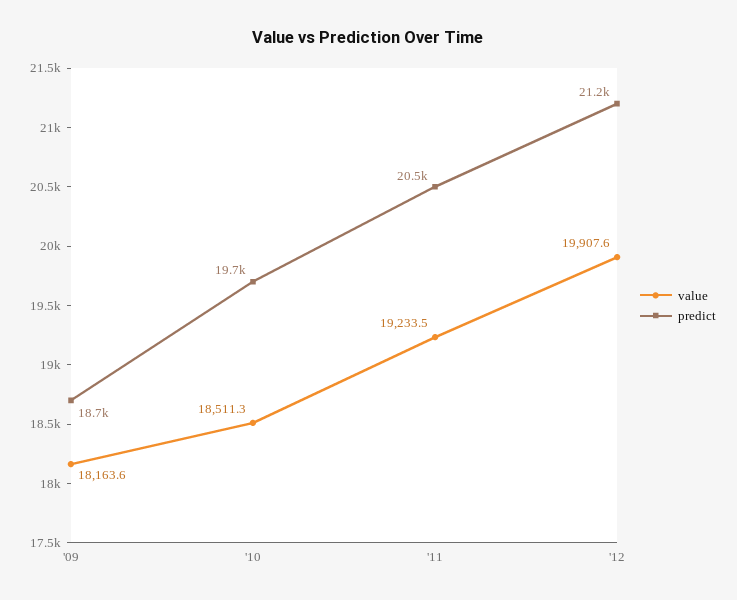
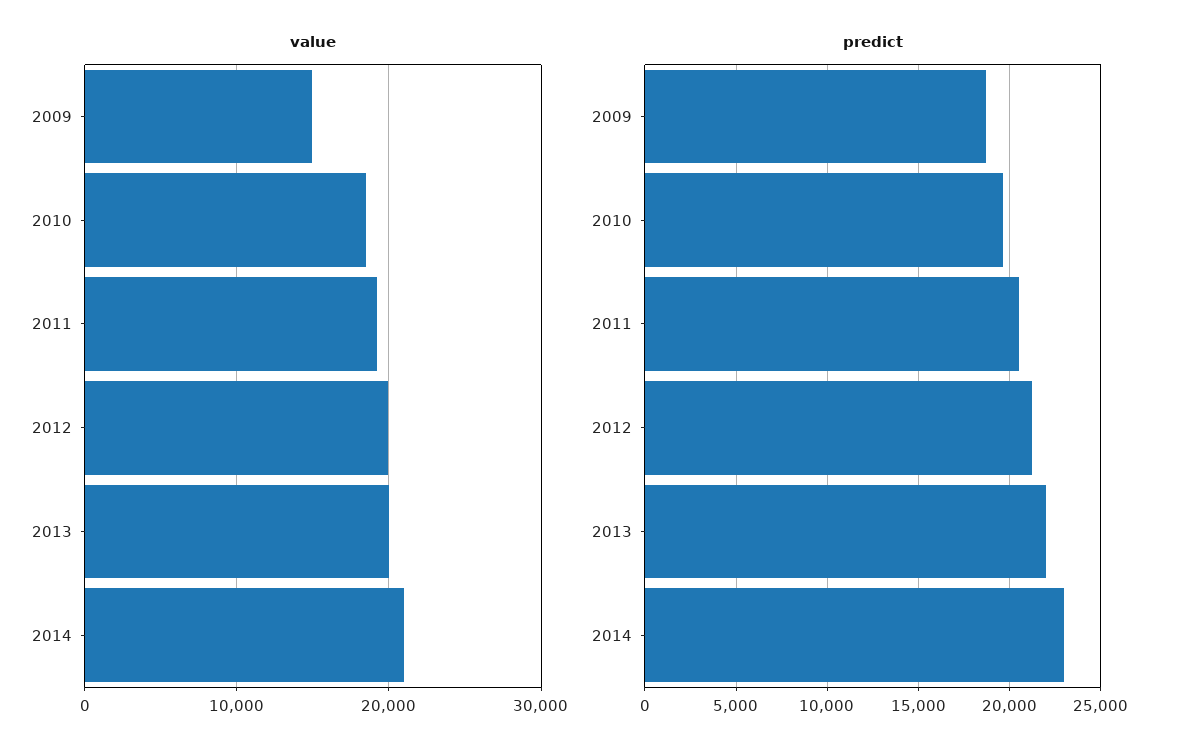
value, '09: 18163.6 -> 15000
value, 2013: none -> 20000
value, 2014: none -> 21000
predict, 2013: none -> 22000
predict, 2014: none -> 23000

